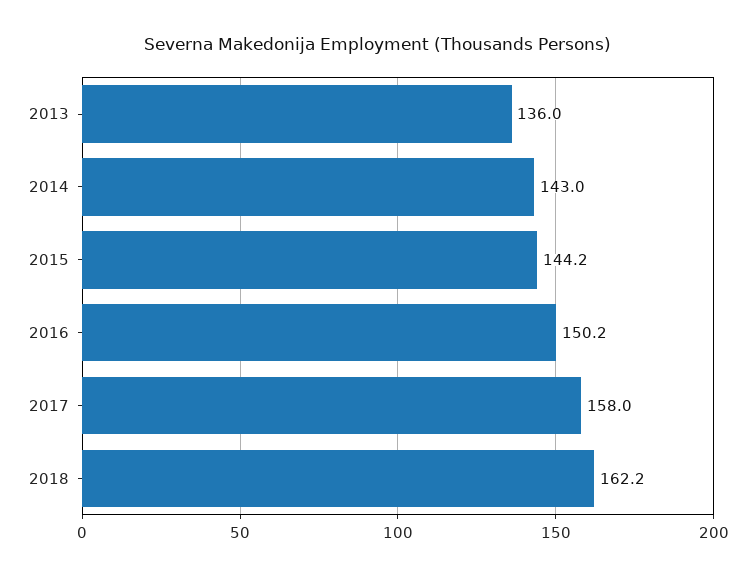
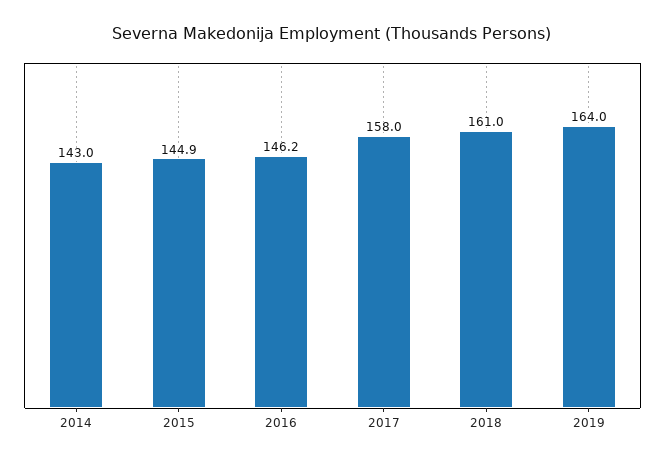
2013: 136 -> none
2015: 144.2 -> 144.9
2016: 150.2 -> 146.2
2018: 162.2 -> 161
2019: none -> 164

